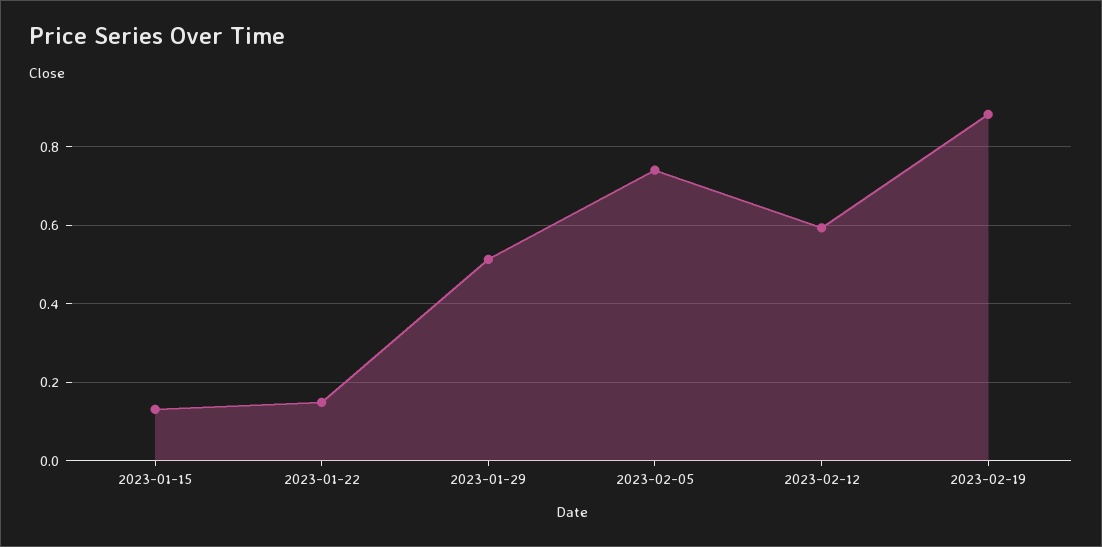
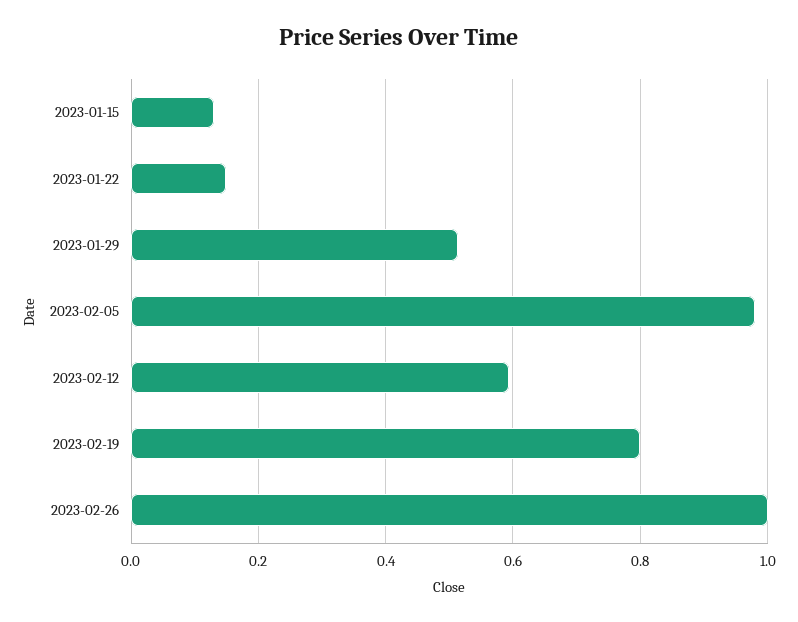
2023-02-05: 0.74 -> 0.98
2023-02-19: 0.88 -> 0.8
2023-02-26: none -> 1

